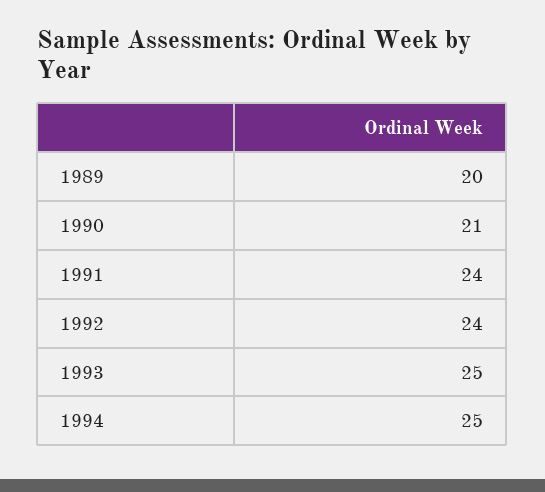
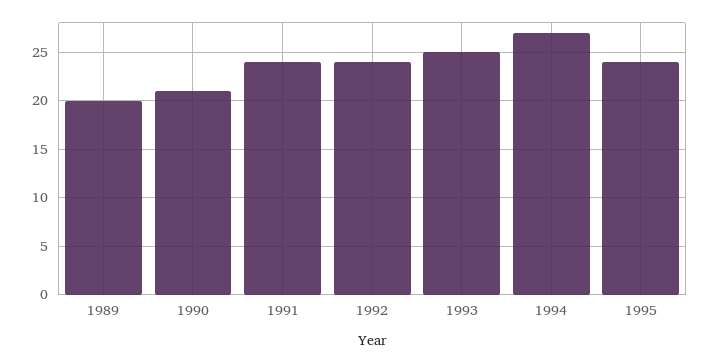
1994: 25 -> 27
1995: none -> 24

